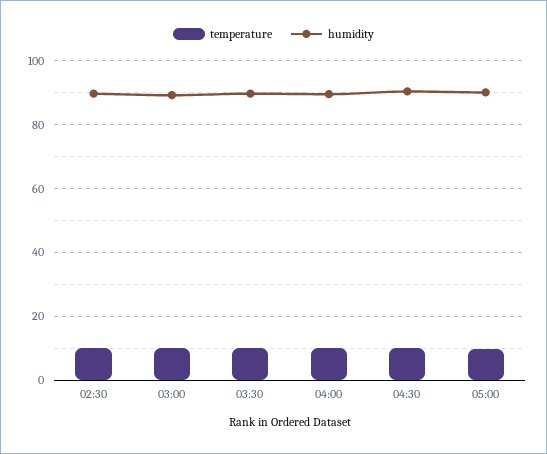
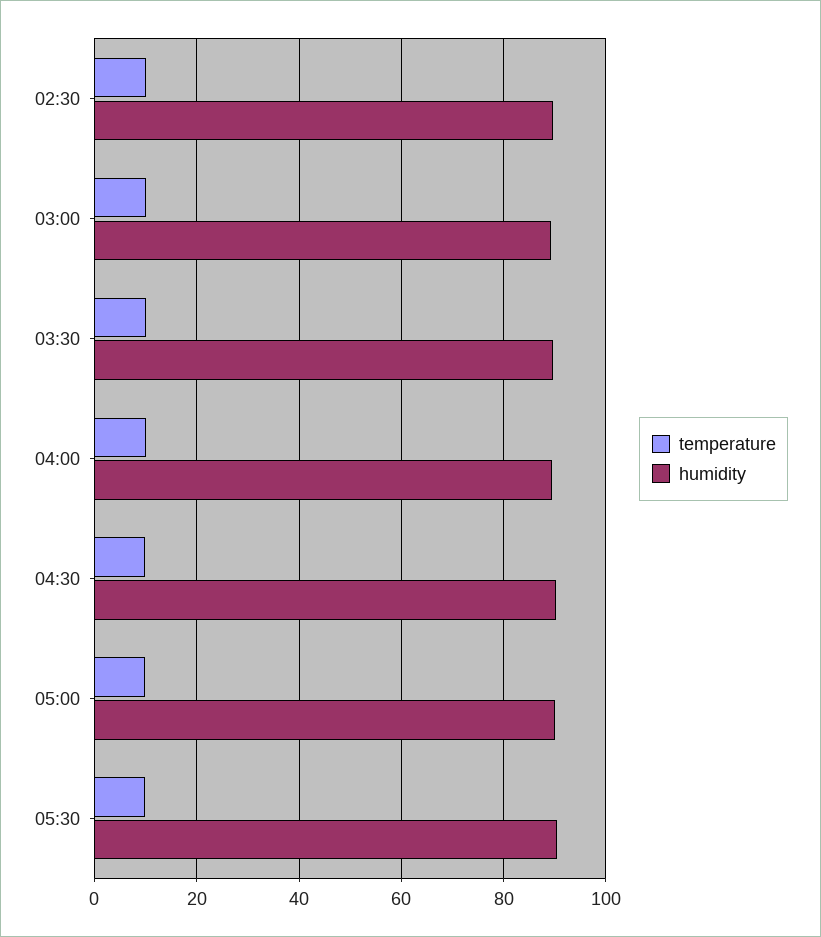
temperature, 05:30: none -> 10
humidity, 05:30: none -> 90

